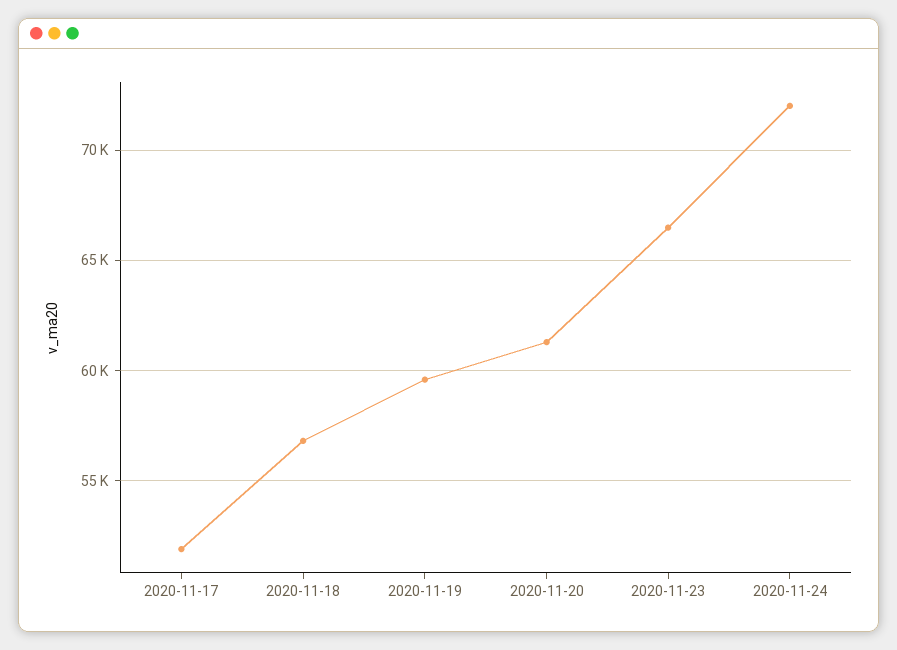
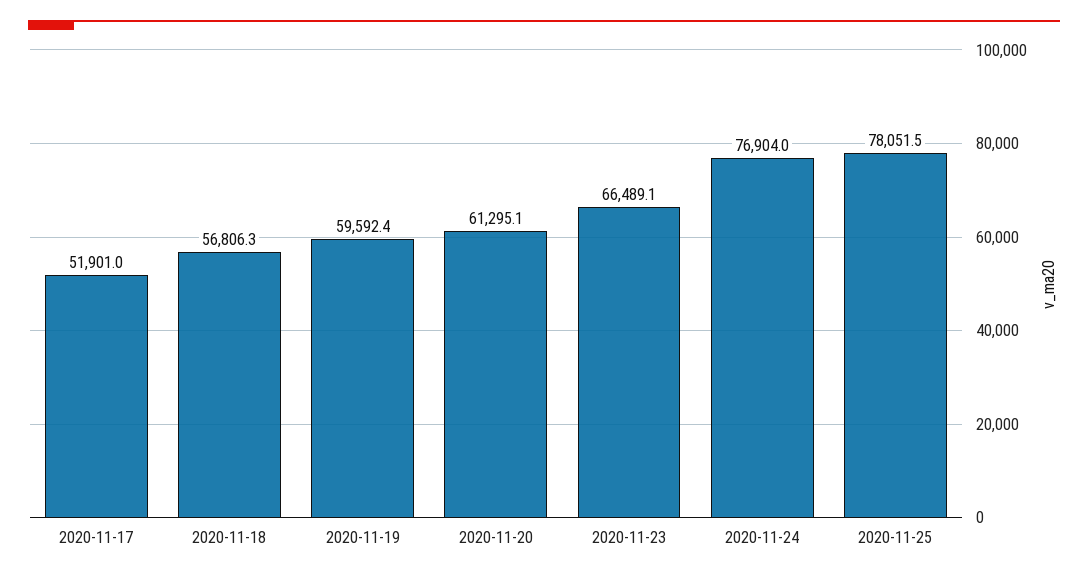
2020-11-24: 72000 -> 76904
2020-11-25: none -> 78051.5

